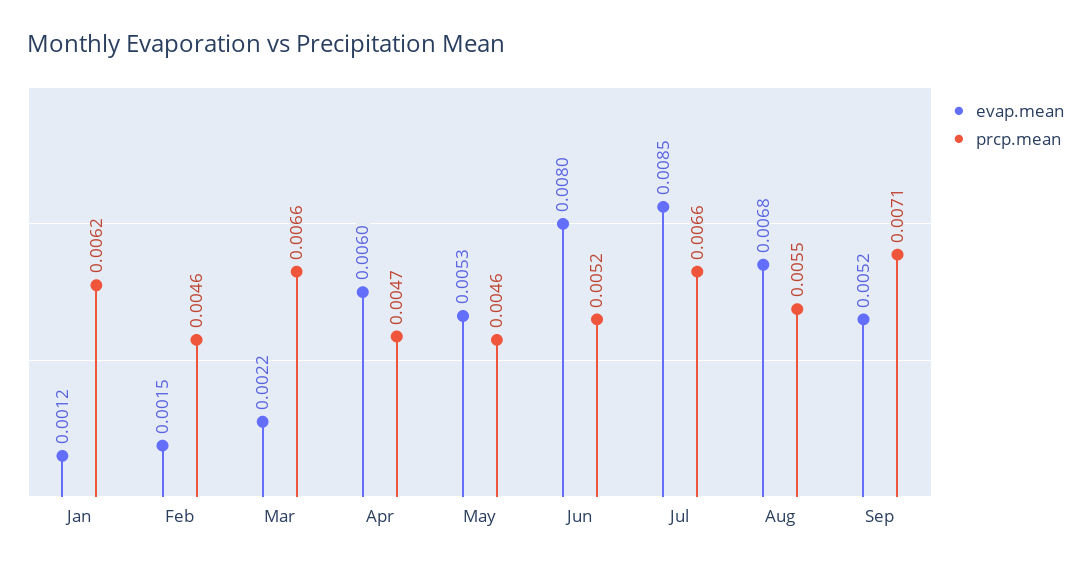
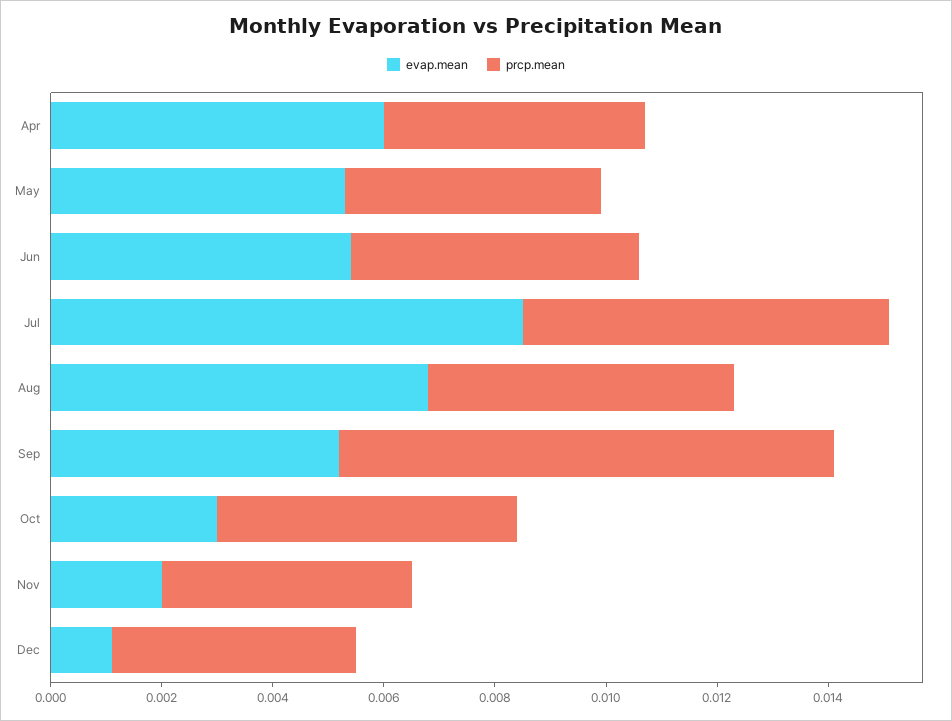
evap.mean, Jan: 0.0012 -> none
prcp.mean, Jan: 0.0062 -> none
evap.mean, Feb: 0.0015 -> none
prcp.mean, Feb: 0.0046 -> none
evap.mean, Mar: 0.0022 -> none
prcp.mean, Mar: 0.0066 -> none
evap.mean, Jun: 0.008 -> 0.0055
prcp.mean, Sep: 0.0071 -> 0.009
evap.mean, Oct: none -> 0.003
prcp.mean, Oct: none -> 0.0055
evap.mean, Nov: none -> 0.002
prcp.mean, Nov: none -> 0.0045
evap.mean, Dec: none -> 0.001
prcp.mean, Dec: none -> 0.0045

